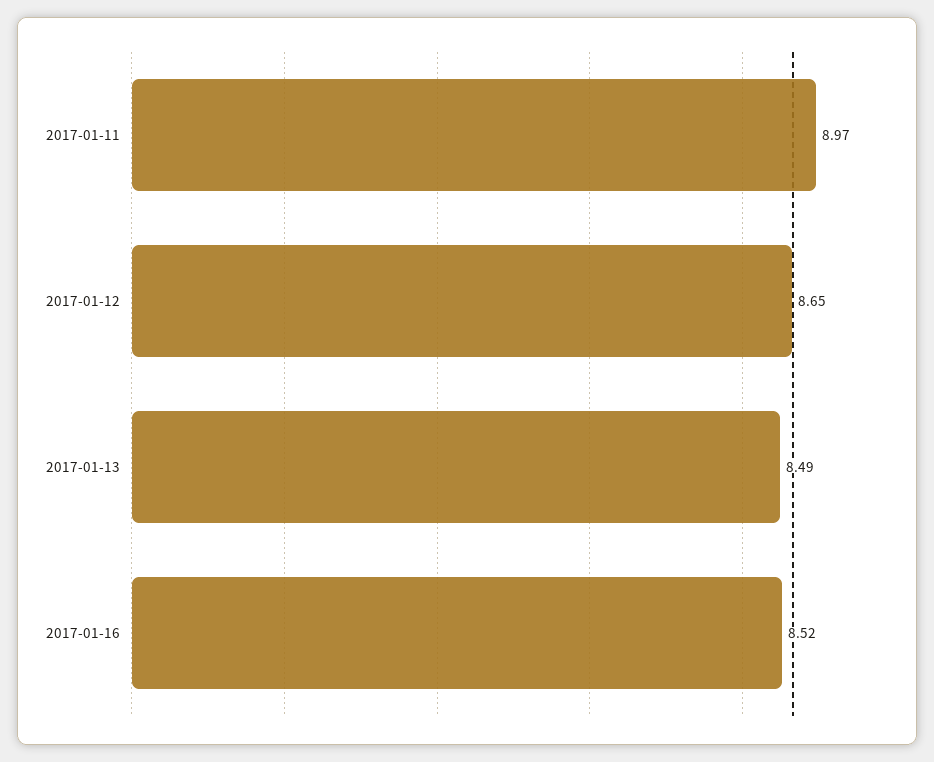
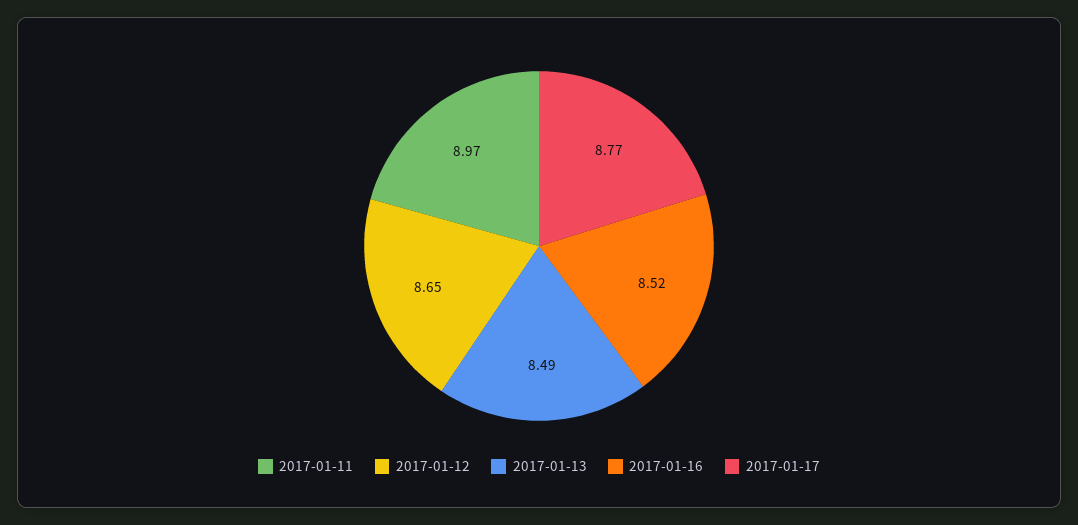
2017-01-17: none -> 8.77

